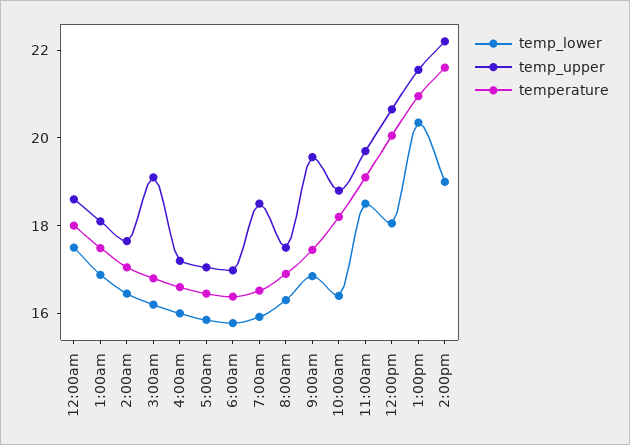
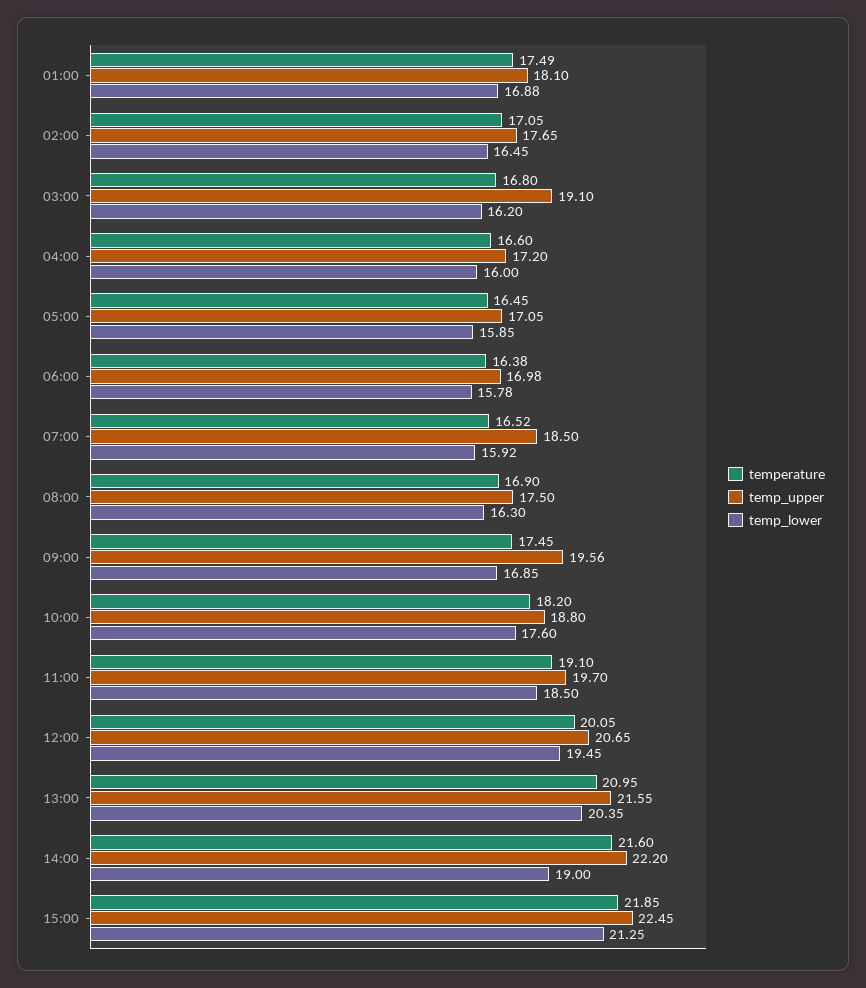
temp_lower, 12:00am: 17.5 -> none
temp_upper, 12:00am: 18.5 -> none
temperature, 12:00am: 18 -> none
temp_lower, 10:00am: 16.5 -> 17.6
temp_lower, 12:00pm: 18 -> 19.45
temperature, 15:00: none -> 21.85
temp_upper, 15:00: none -> 22.45
temp_lower, 15:00: none -> 21.25

